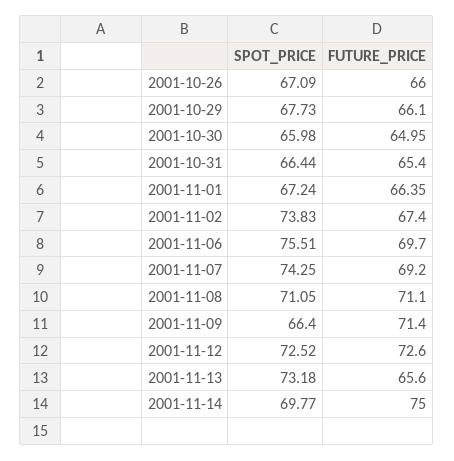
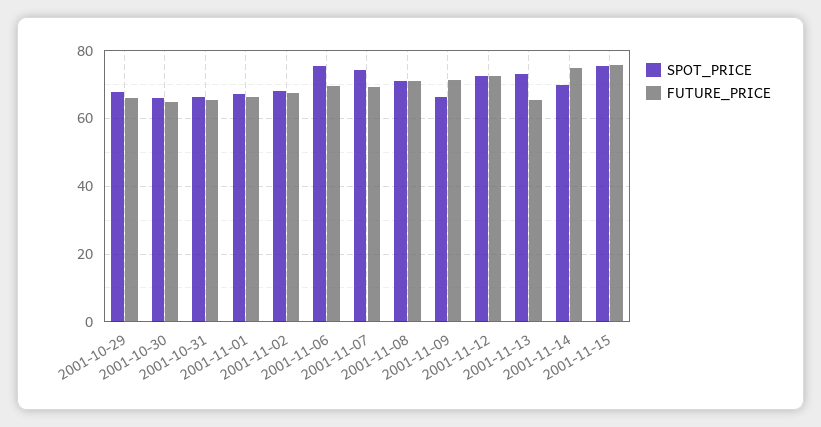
SPOT_PRICE, 2001-10-26: 67.09 -> none
FUTURE_PRICE, 2001-10-26: 66 -> none
SPOT_PRICE, 2001-11-02: 73.83 -> 68
SPOT_PRICE, 2001-11-15: none -> 76
FUTURE_PRICE, 2001-11-15: none -> 76

